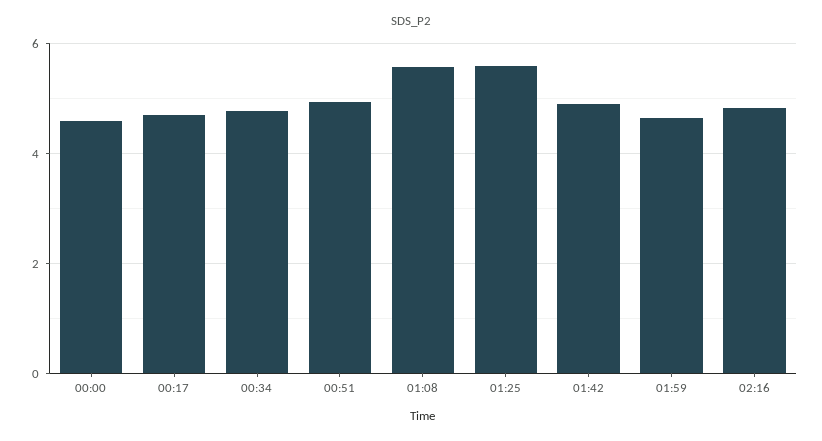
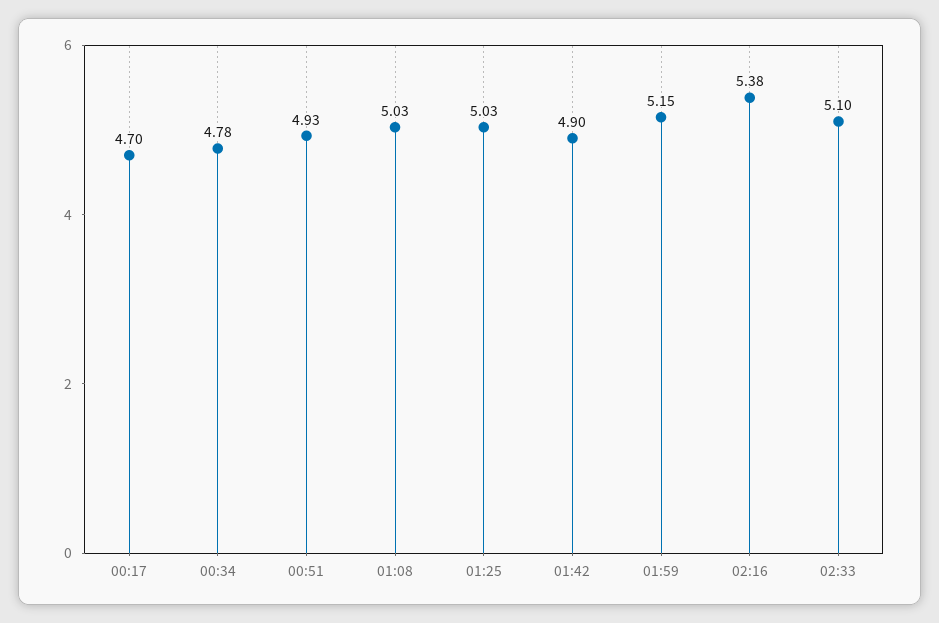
00:00: 4.6 -> none
01:08: 5.6 -> 5.03
01:25: 5.6 -> 5.03
01:59: 4.6 -> 5.15
02:16: 4.8 -> 5.38
02:33: none -> 5.1

